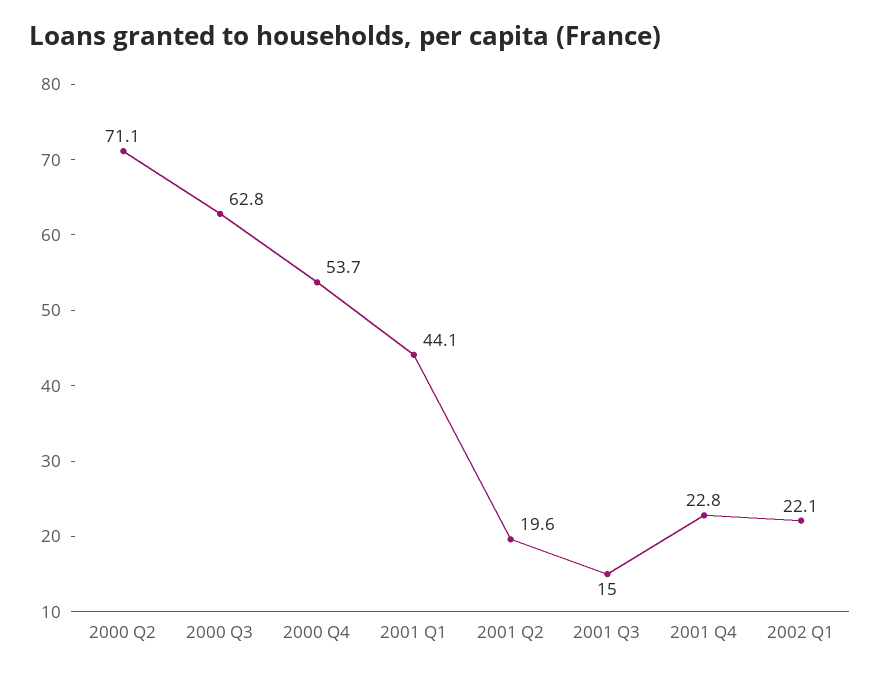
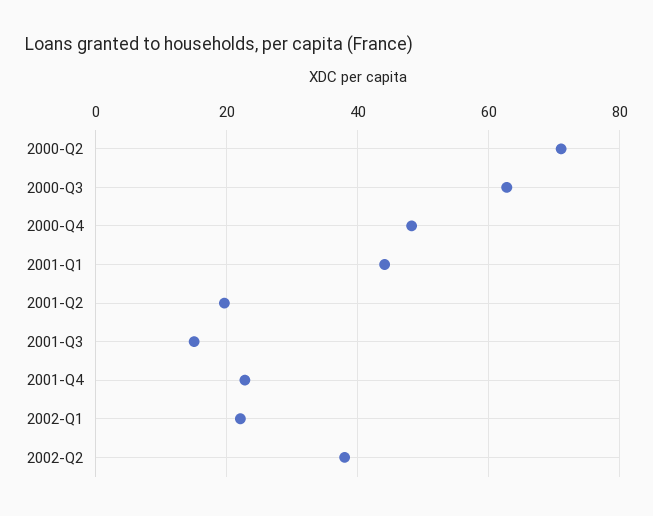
2000 Q4: 53.7 -> 48
2002-Q2: none -> 38

